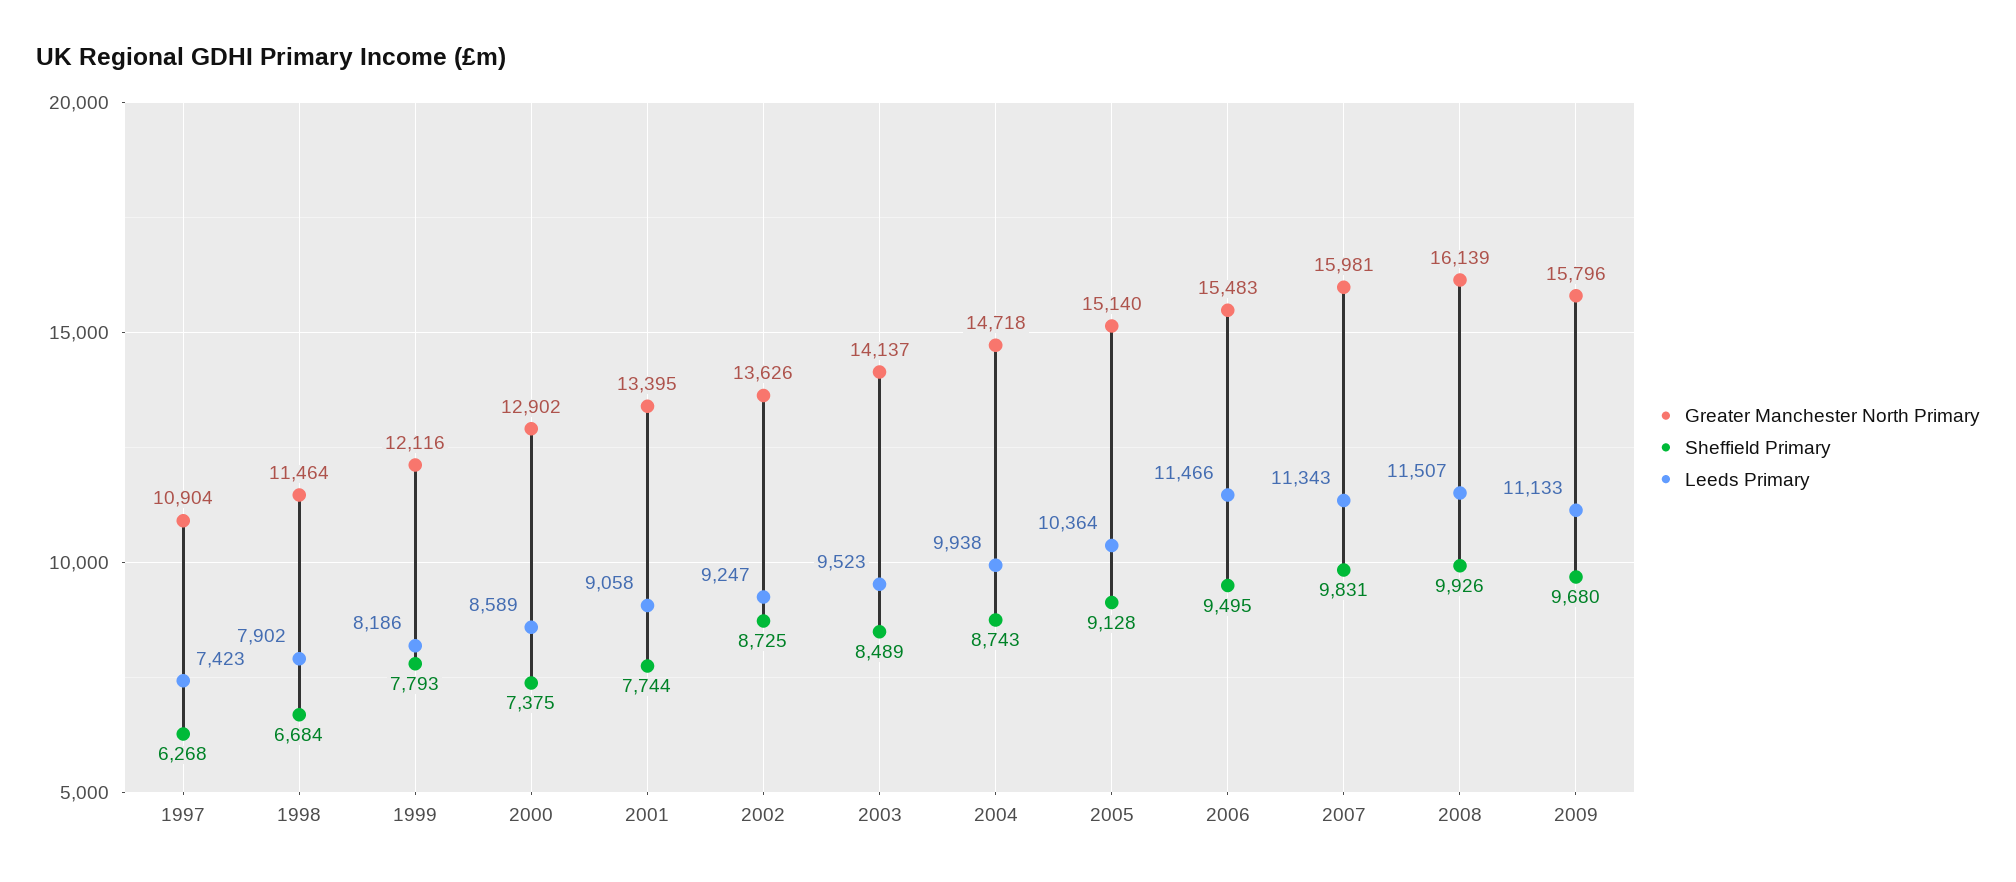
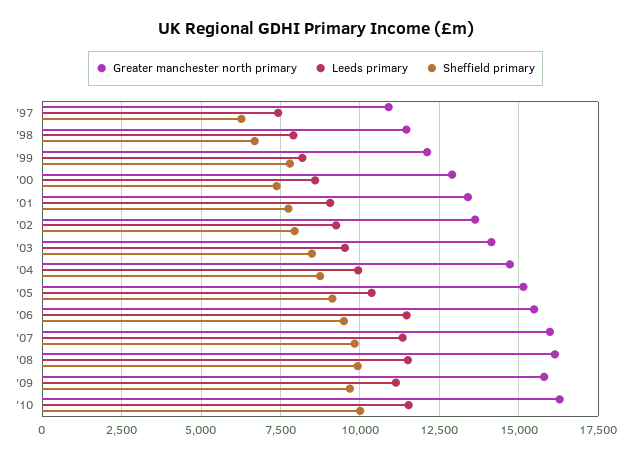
Sheffield Primary, 2002: 8725 -> 8000
Greater Manchester North Primary, '10: none -> 16250
Leeds Primary, '10: none -> 11500
Sheffield Primary, '10: none -> 10000

